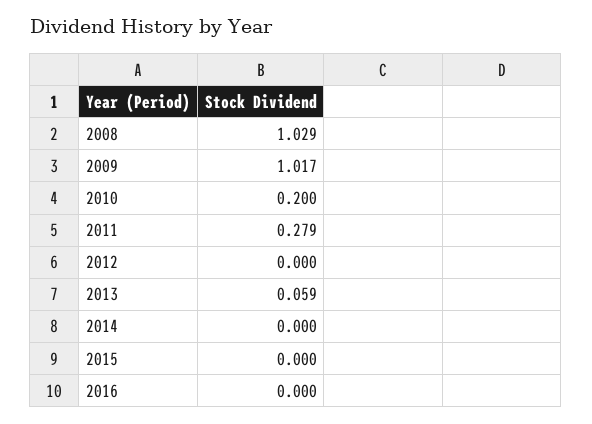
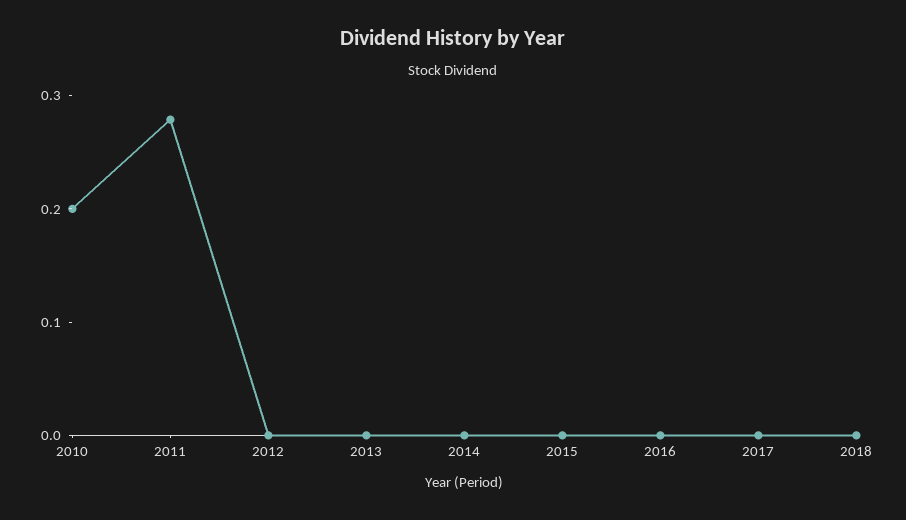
2008: 1.029 -> none
2009: 1.017 -> none
2013: 0.059 -> 0
2017: none -> 0
2018: none -> 0

